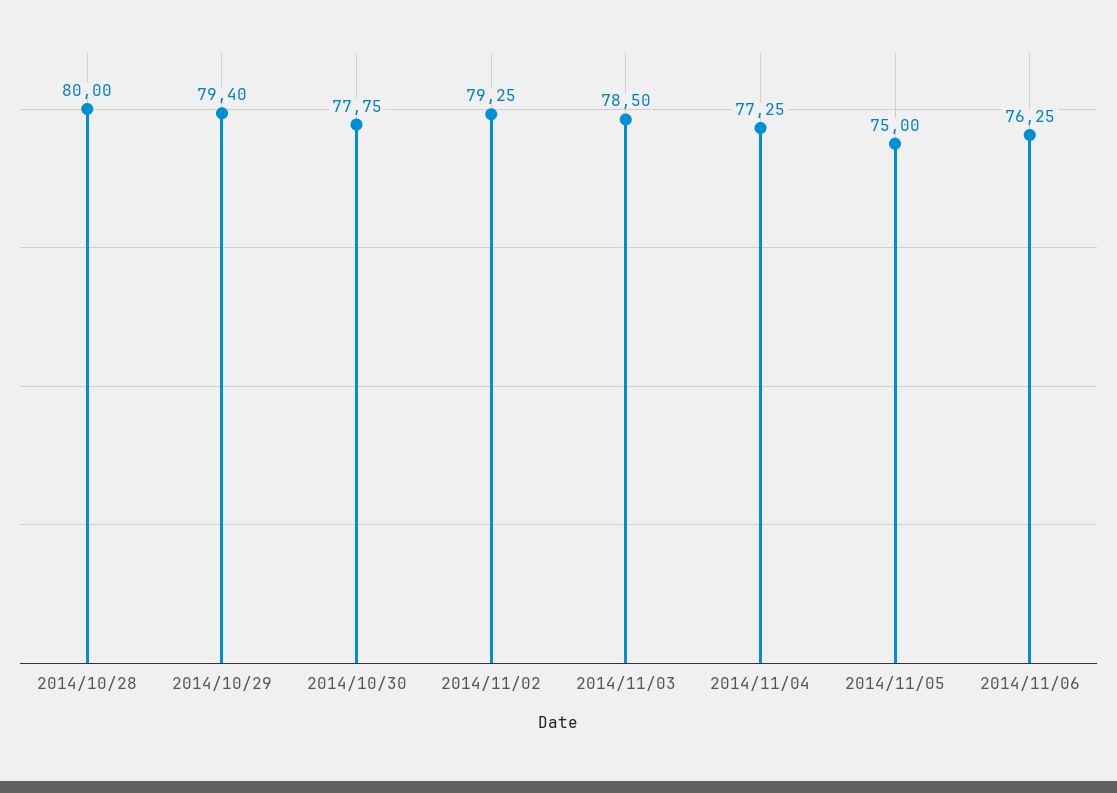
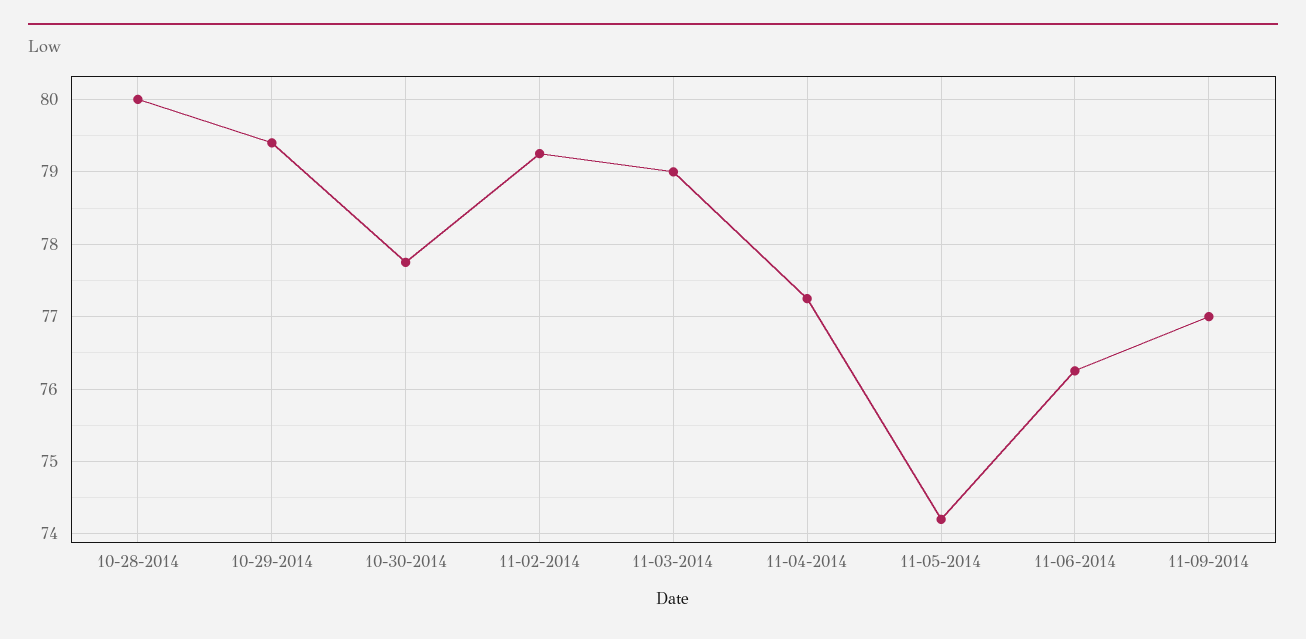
2014/11/03: 78.5 -> 79
2014/11/05: 75 -> 74.2
11-09-2014: none -> 77

